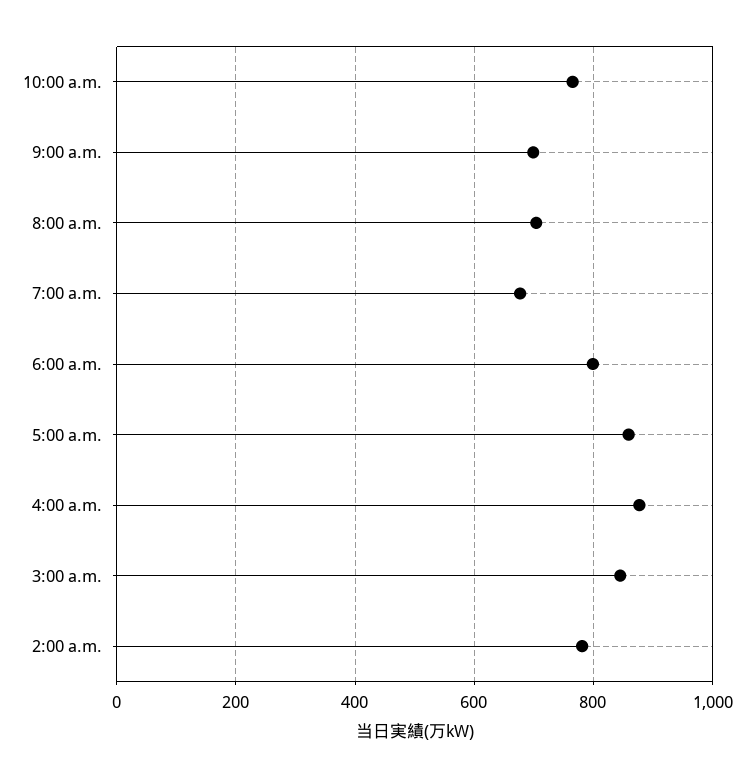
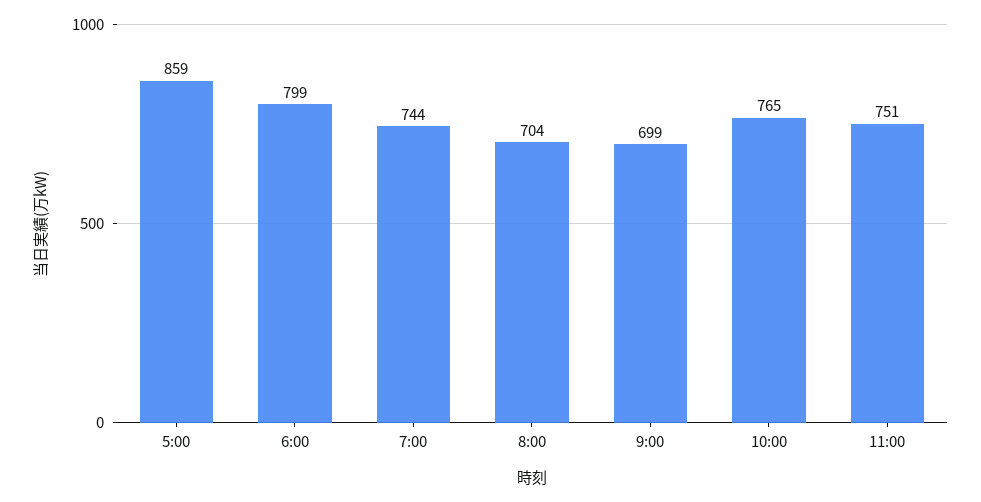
7:00 a.m.: 680 -> 744
4:00 a.m.: 880 -> none
3:00 a.m.: 840 -> none
2:00 a.m.: 780 -> none
11:00: none -> 751

